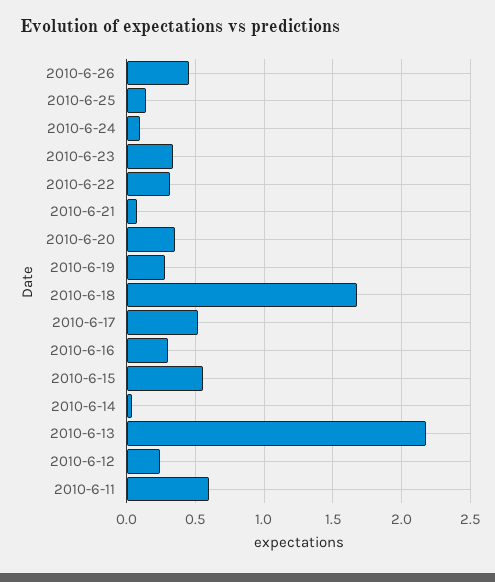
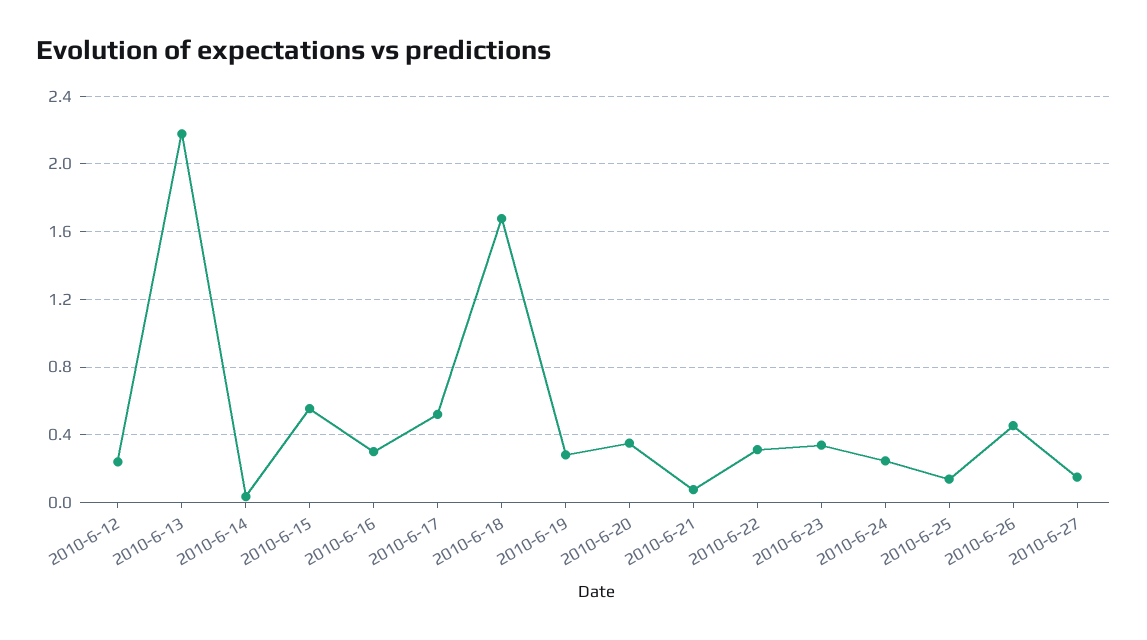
2010-6-24: 0.1 -> 0.25
2010-6-11: 0.6 -> none
2010-6-27: none -> 0.15

